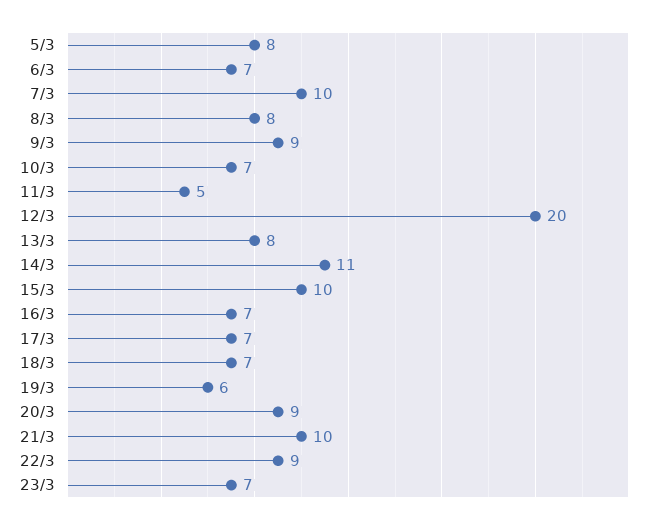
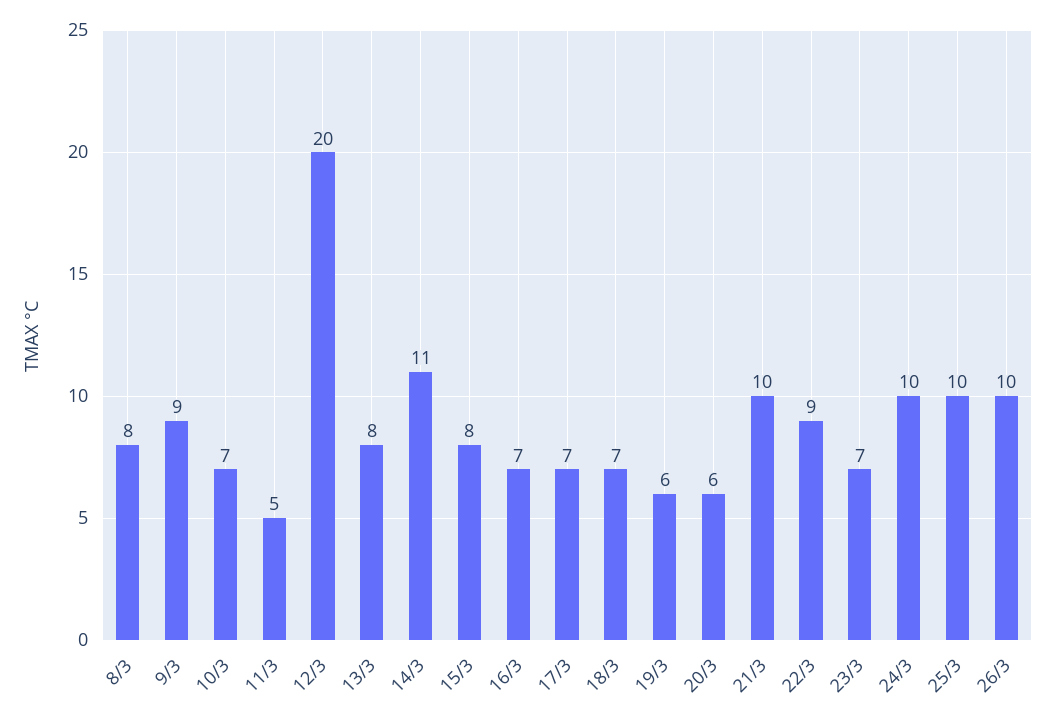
5/3: 8 -> none
6/3: 7 -> none
7/3: 10 -> none
15/3: 10 -> 8
20/3: 9 -> 6
24/3: none -> 10
25/3: none -> 10
26/3: none -> 10

